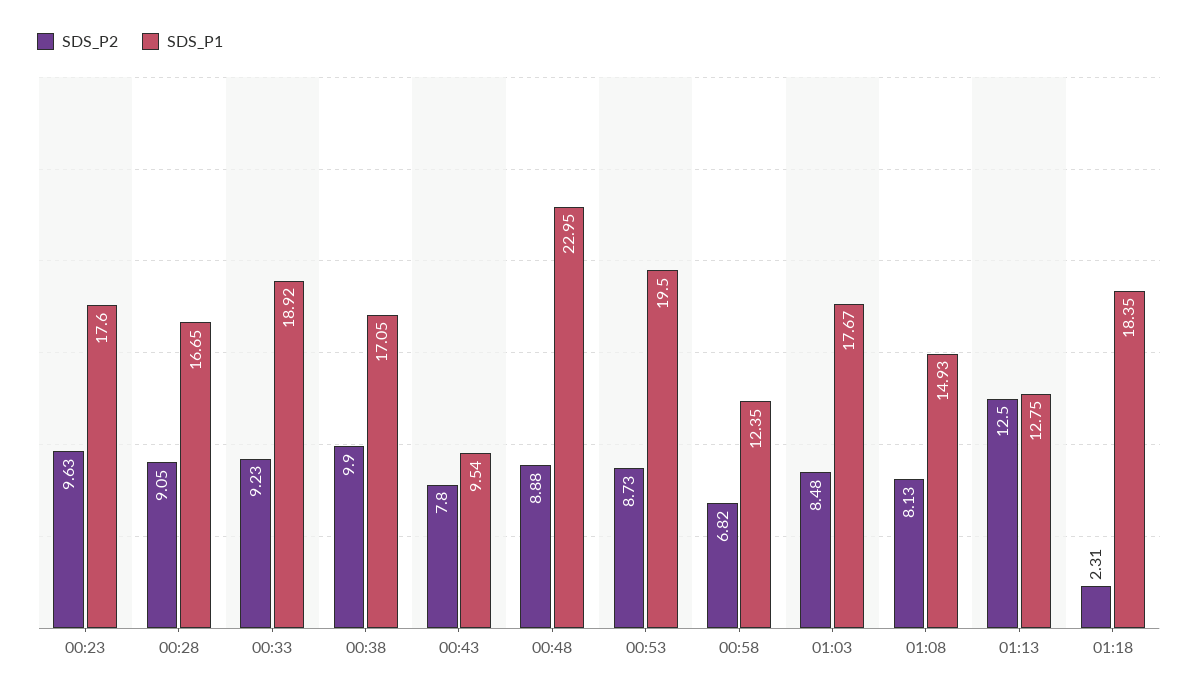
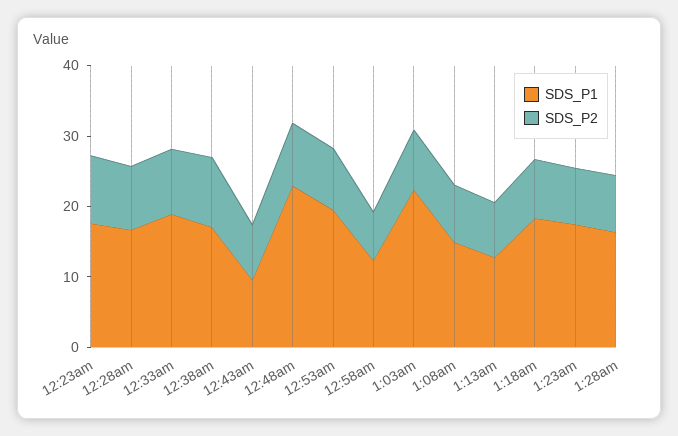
SDS_P1, 01:03: 17.67 -> 22
SDS_P2, 01:13: 12.5 -> 8
SDS_P2, 01:18: 2.31 -> 8
SDS_P1, 1:23am: none -> 18
SDS_P2, 1:23am: none -> 8
SDS_P1, 1:28am: none -> 16
SDS_P2, 1:28am: none -> 8

